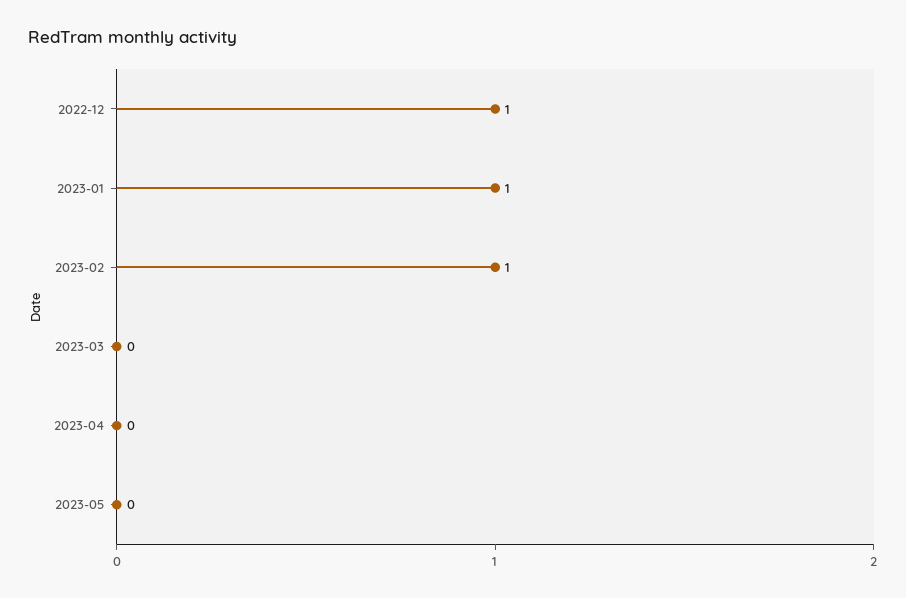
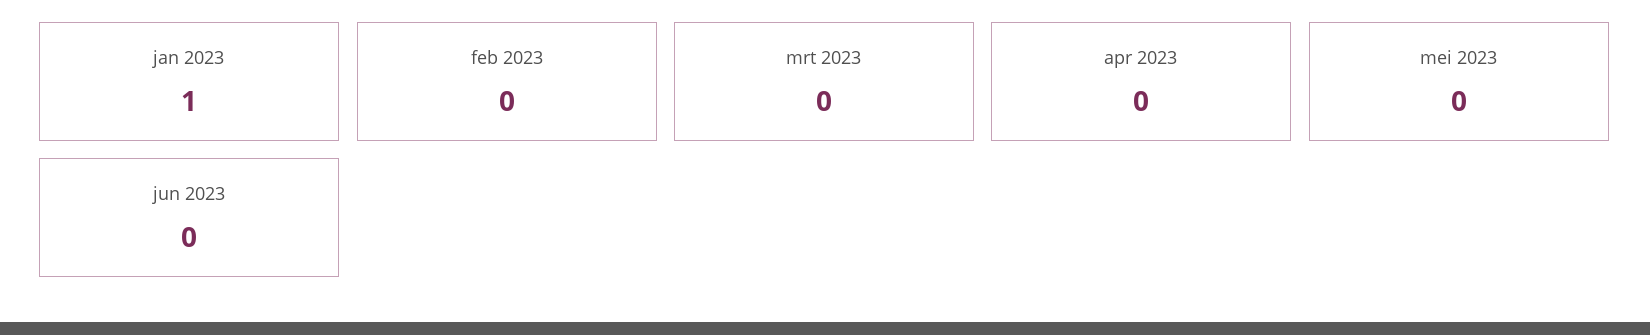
2022-12: 1 -> none
2023-02: 1 -> 0
jun 2023: none -> 0

